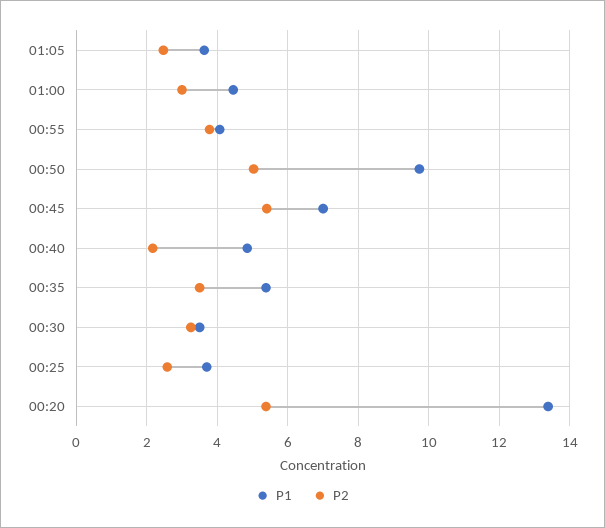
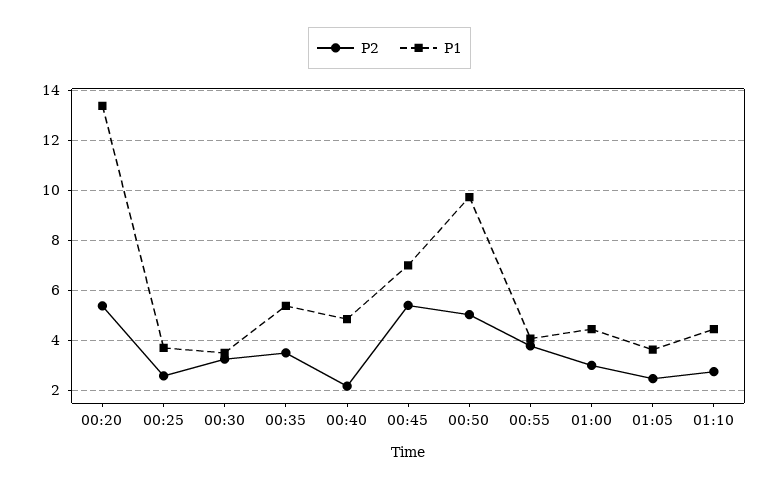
P2, 01:10: none -> 2.75
P1, 01:10: none -> 4.5

